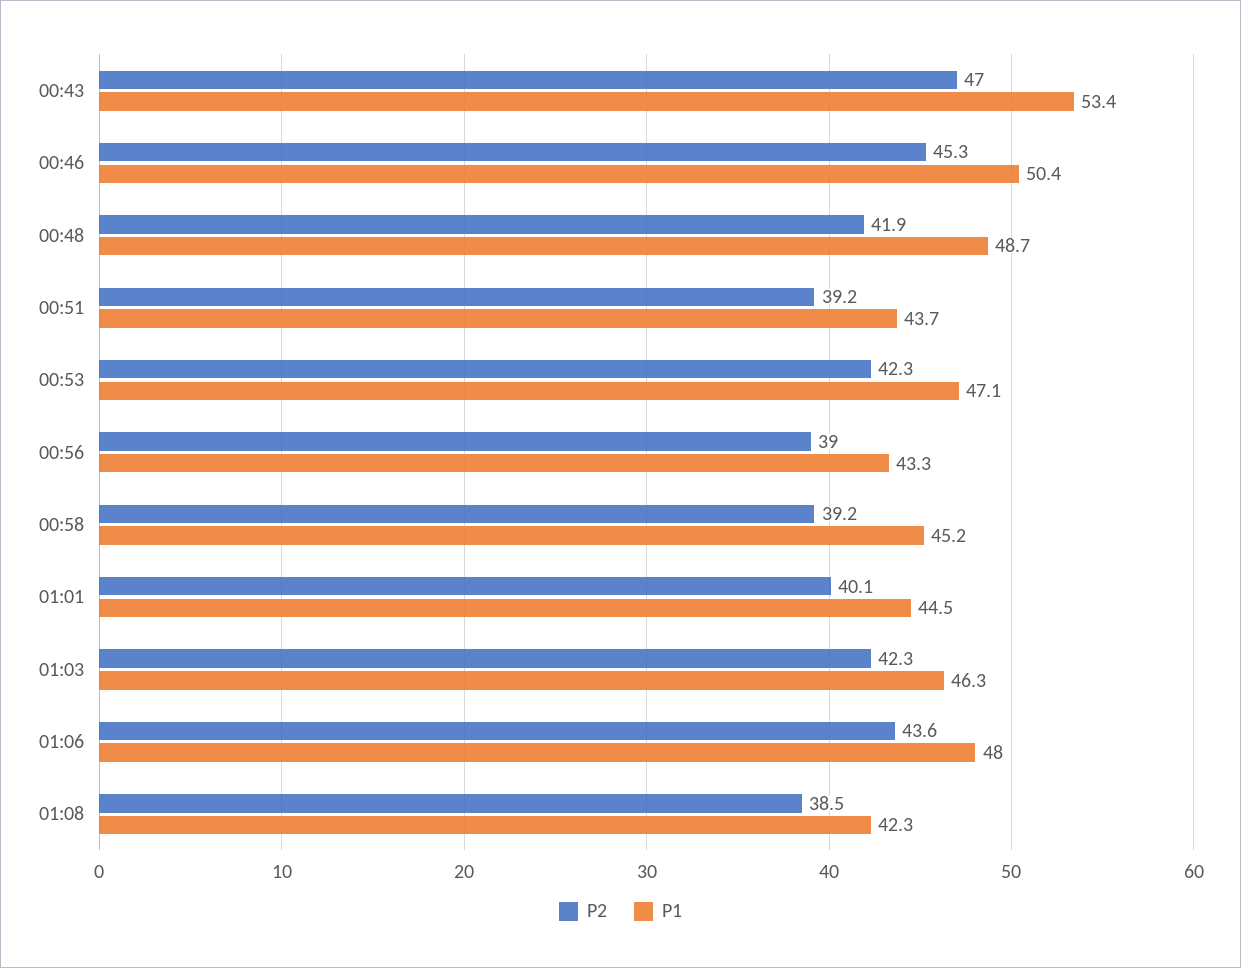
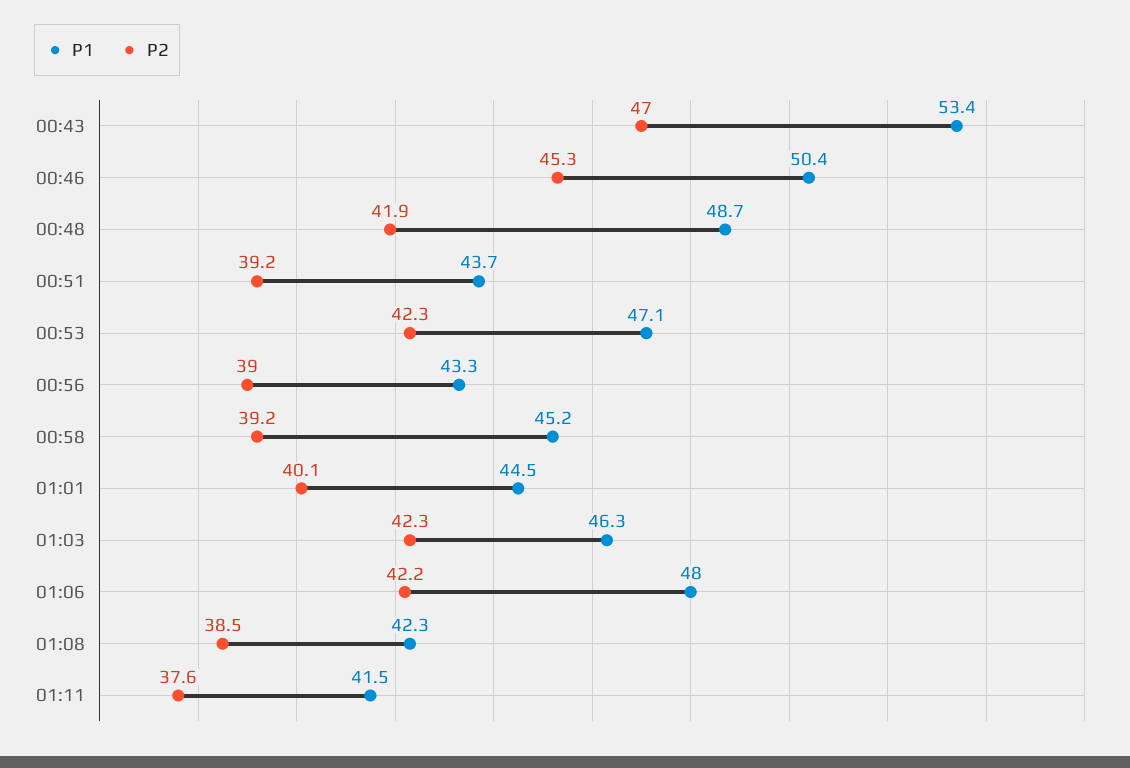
P2, 01:06: 43.6 -> 42.2
P1, 01:11: none -> 41.5
P2, 01:11: none -> 37.6

